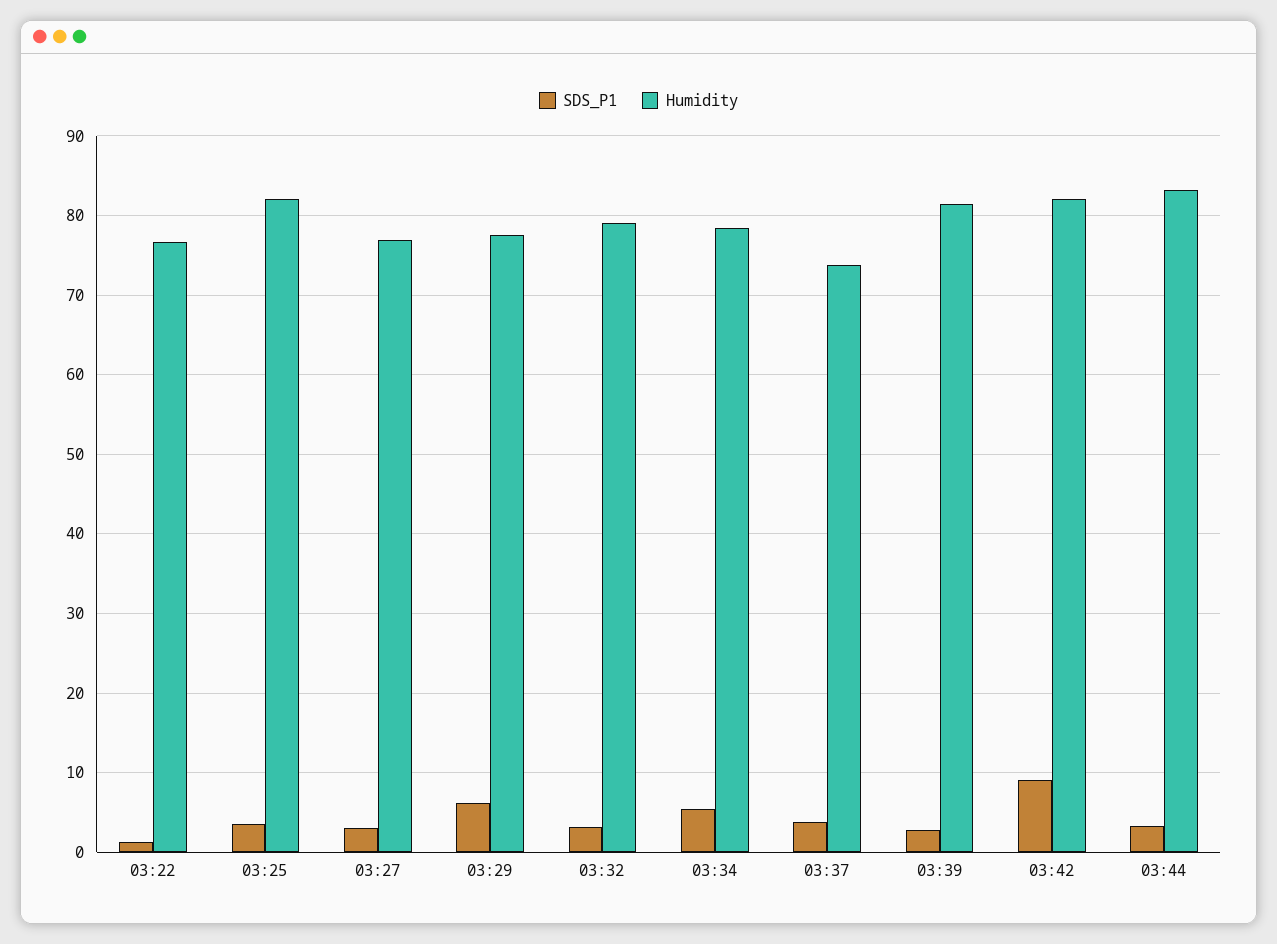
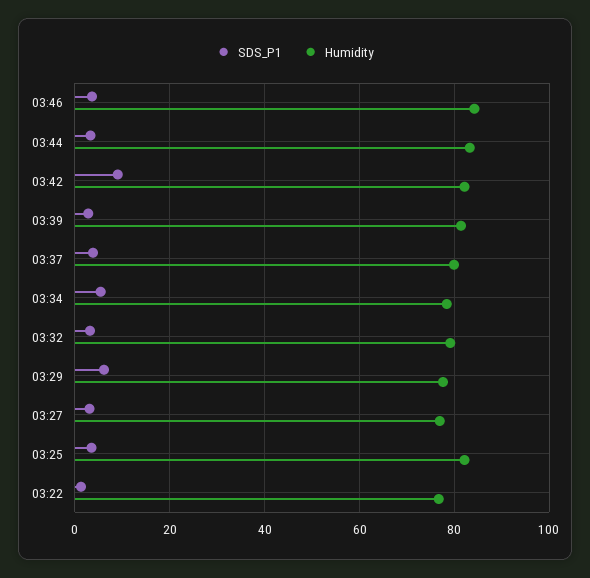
Humidity, 03:37: 74 -> 80
SDS_P1, 03:46: none -> 4
Humidity, 03:46: none -> 84

